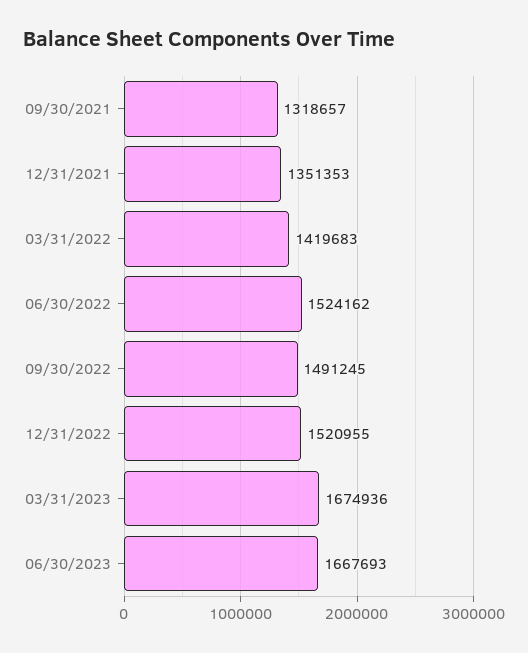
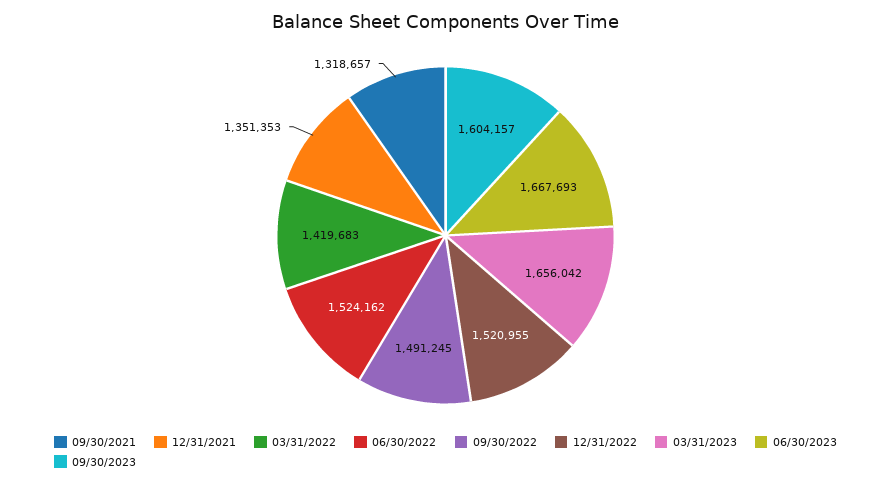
03/31/2023: 1674936 -> 1656042
09/30/2023: none -> 1604157

